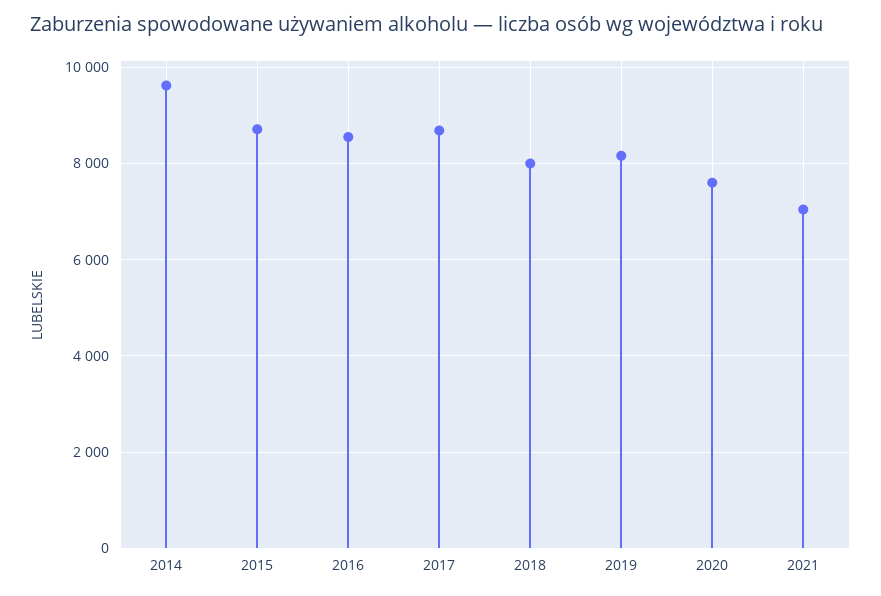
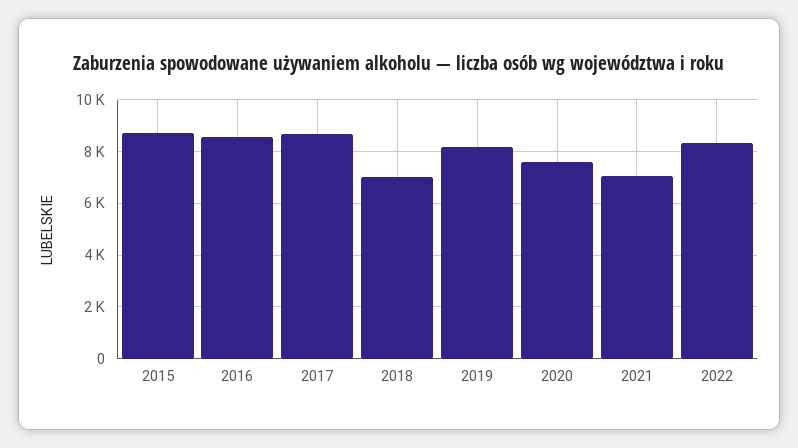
2014: 9600 -> none
2018: 8000 -> 7000
2022: none -> 8250

